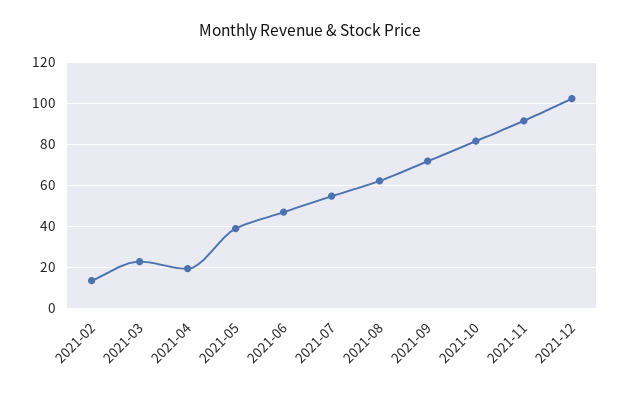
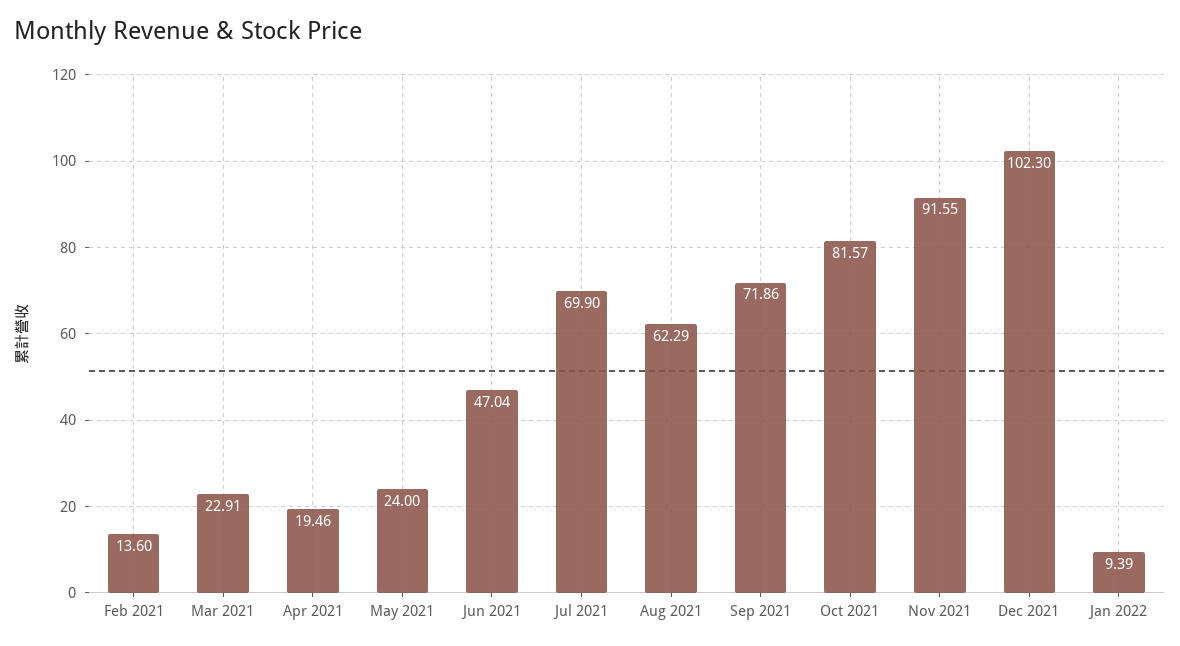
2021-05: 40 -> 24
2021-07: 55 -> 69.9
Jan 2022: none -> 9.39

